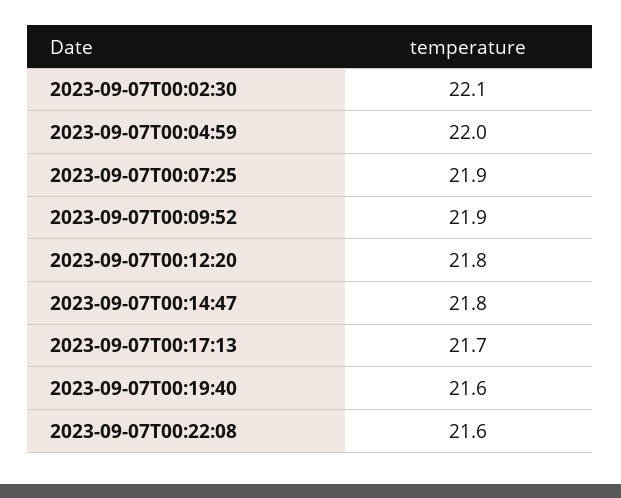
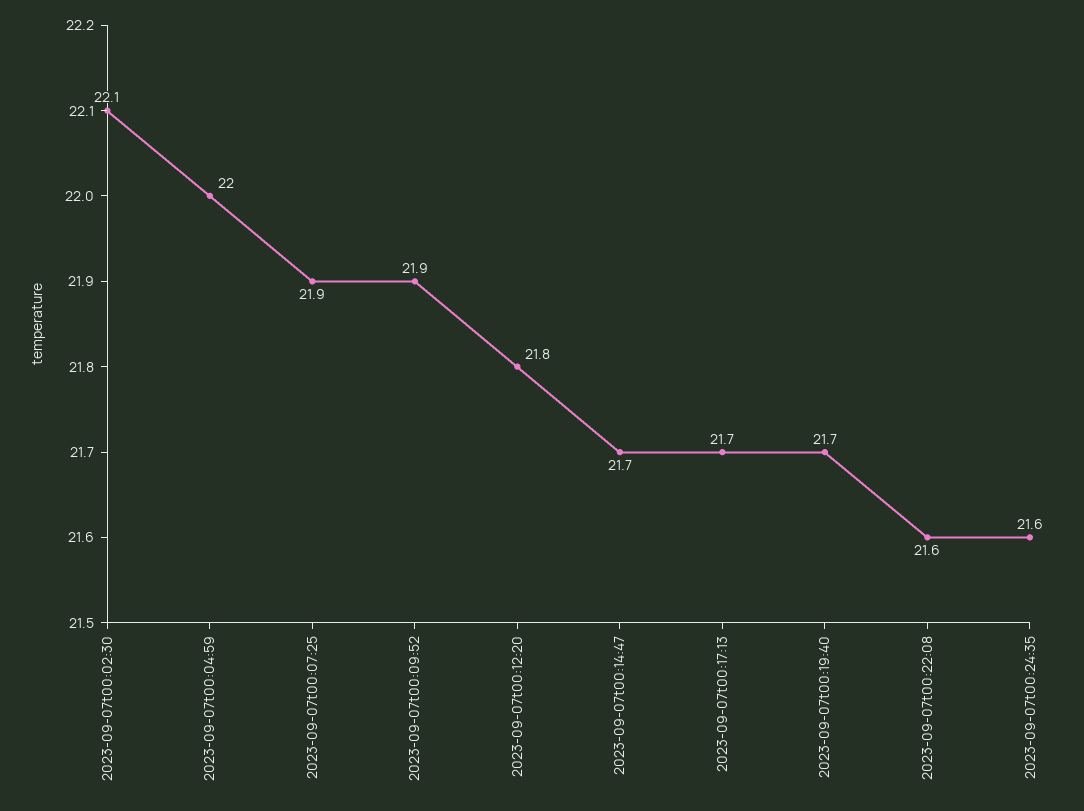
2023-09-07T00:14:47: 21.8 -> 21.7
2023-09-07T00:19:40: 21.6 -> 21.7
2023-09-07t00:24:35: none -> 21.6

